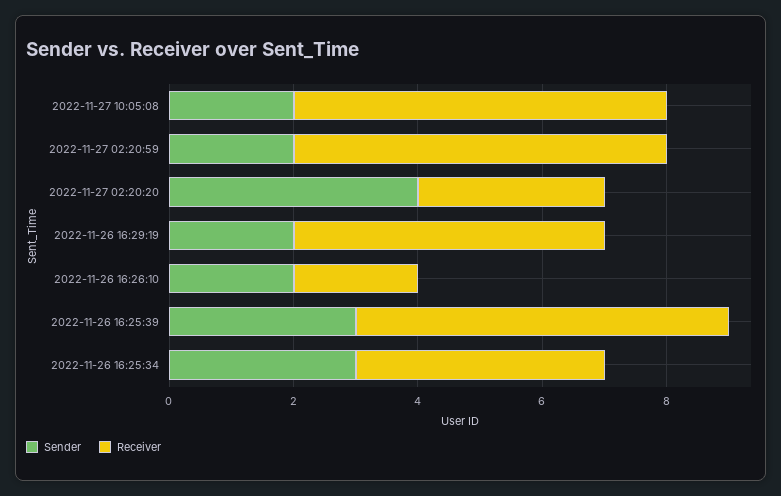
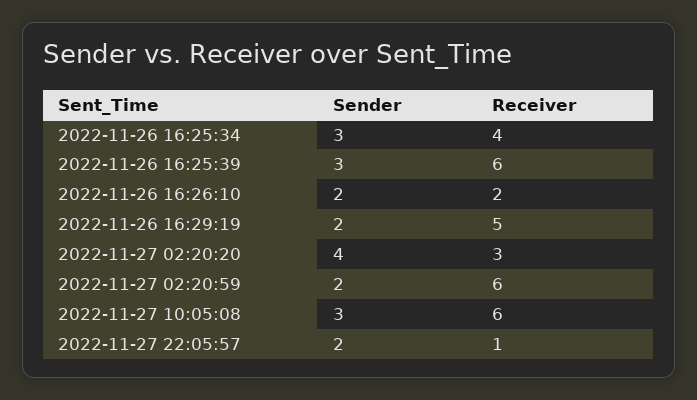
Sender, 2022-11-27 10:05:08: 2 -> 3
Sender, 2022-11-27 22:05:57: none -> 2
Receiver, 2022-11-27 22:05:57: none -> 1

